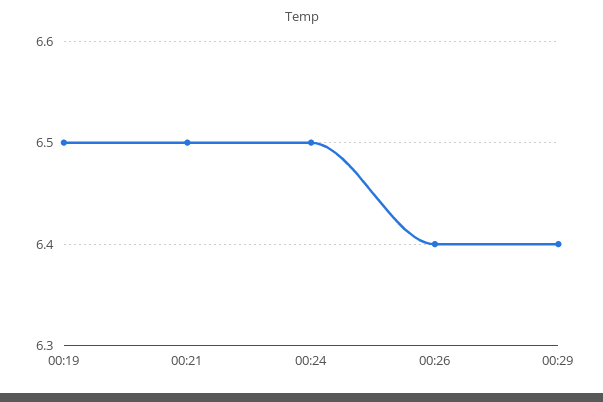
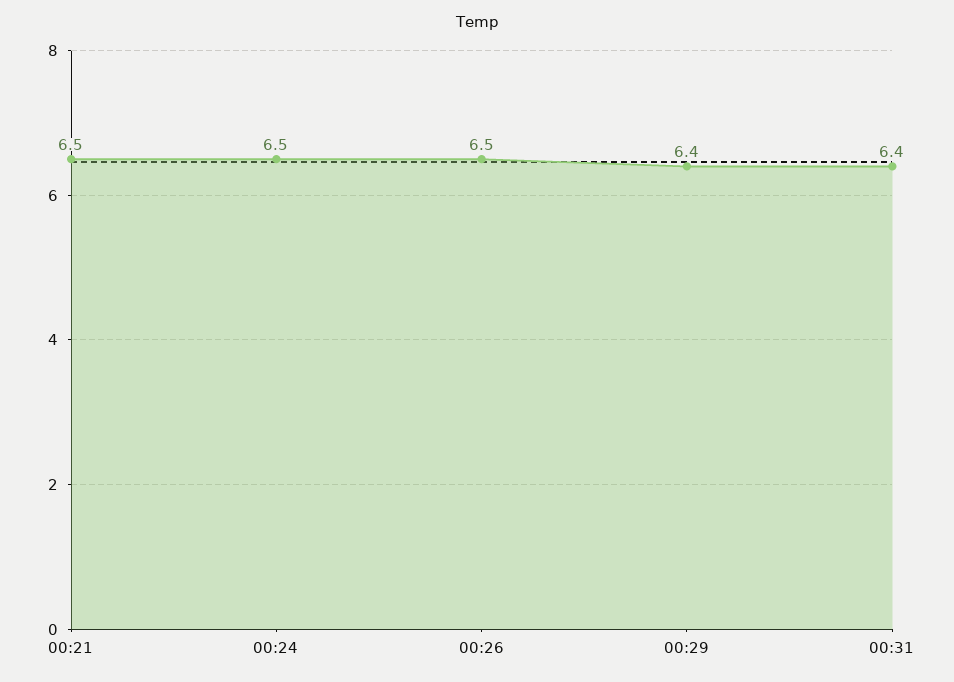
00:19: 6.5 -> none
00:26: 6.4 -> 6.5
00:31: none -> 6.4

